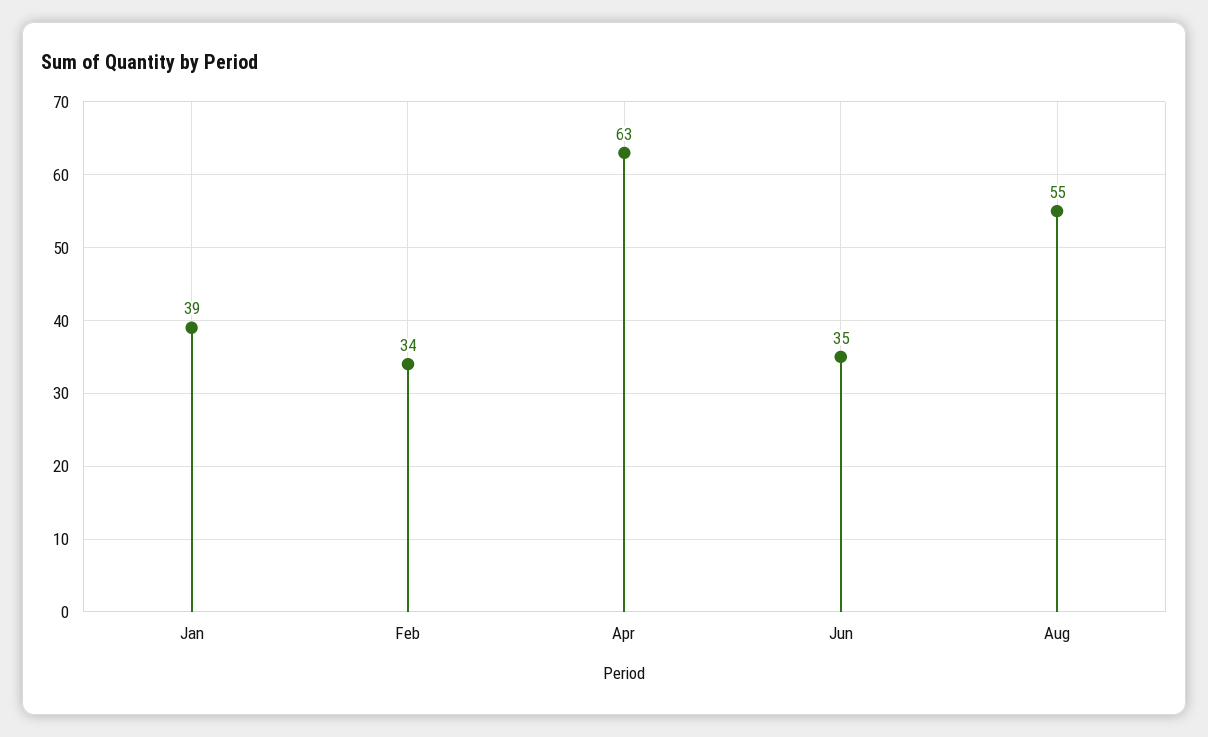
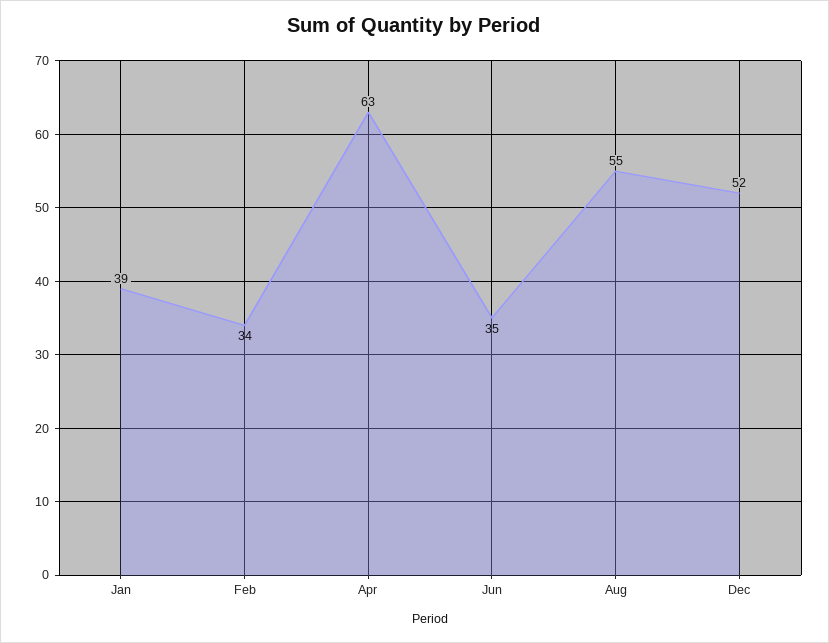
Dec: none -> 52

